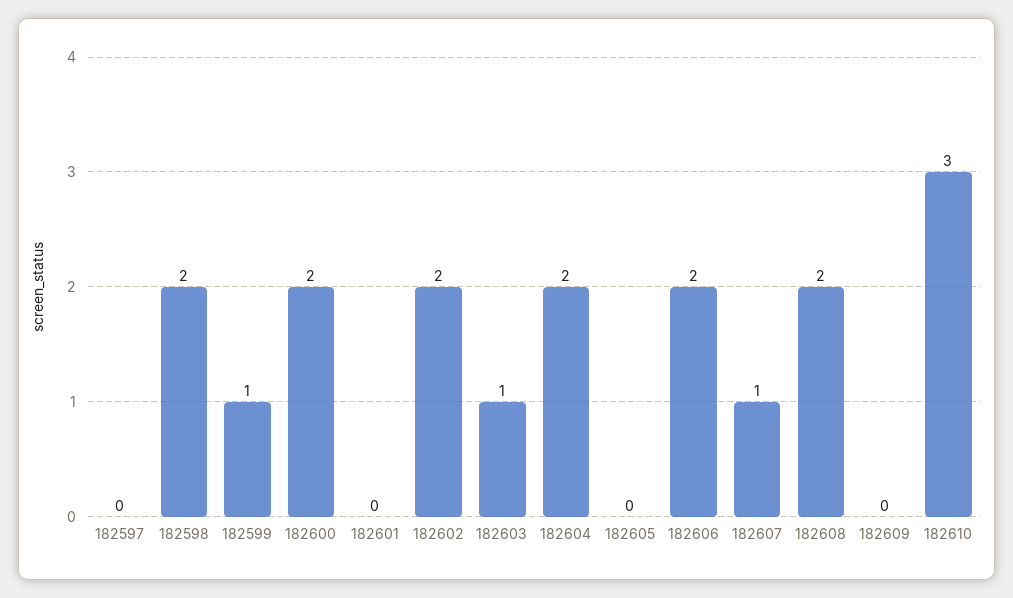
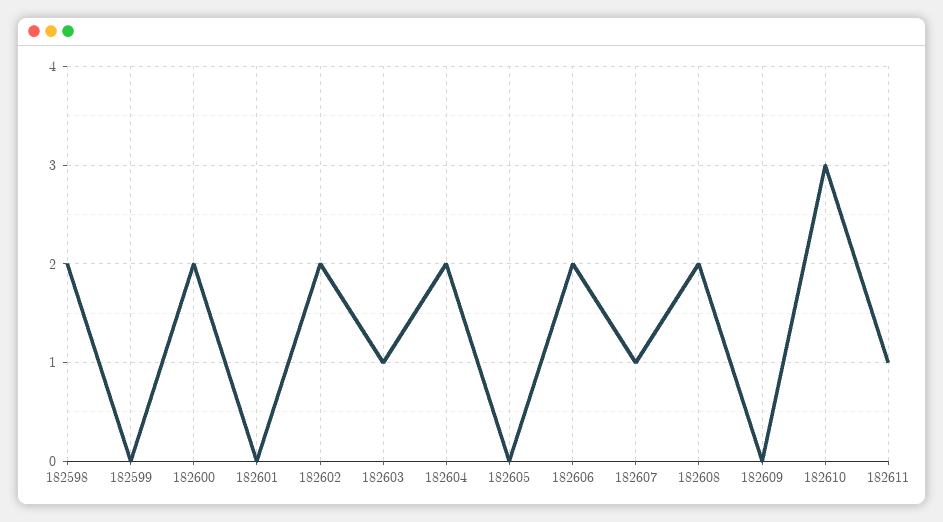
182597: 0 -> none
182599: 1 -> 0
182611: none -> 1

